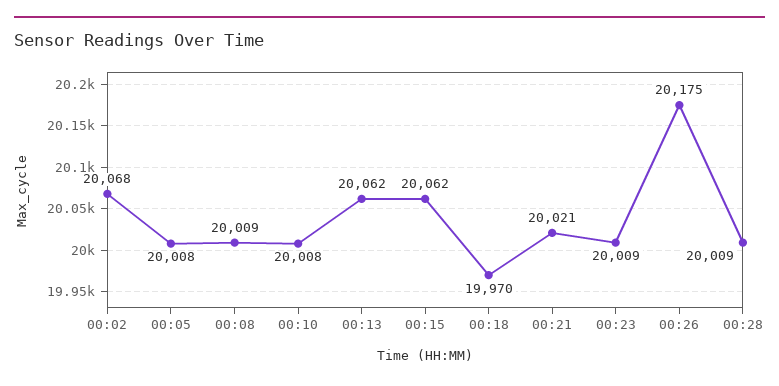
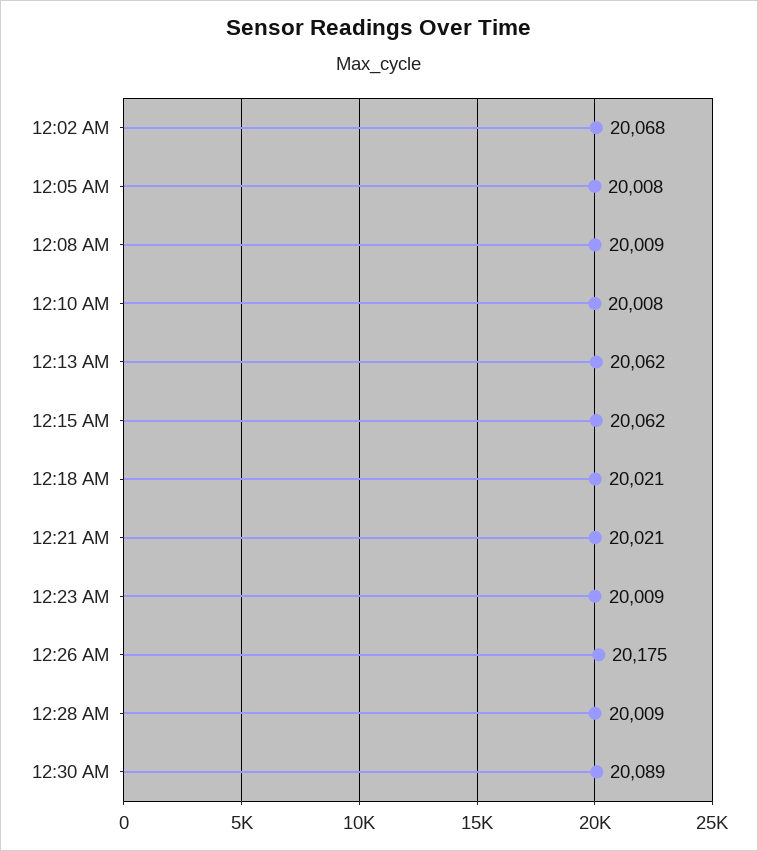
00:18: 19970 -> 20021
12:30 AM: none -> 20089

